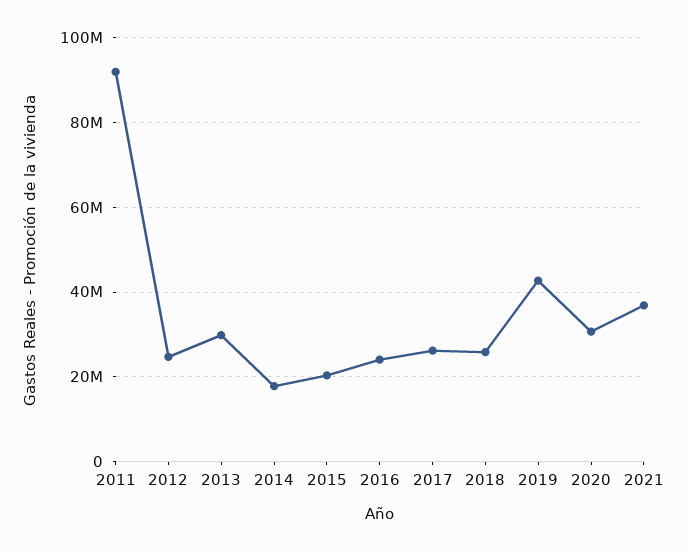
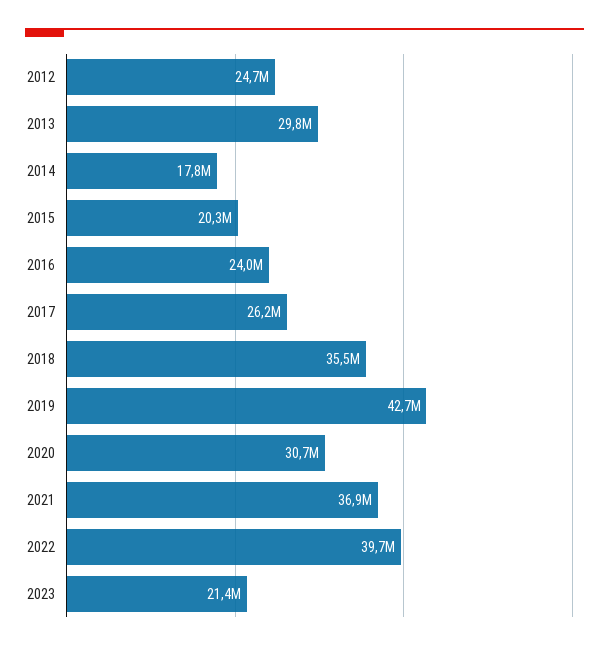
2011: 92000000 -> none
2018: 26000000 -> 35500000
2022: none -> 39700000
2023: none -> 21400000

